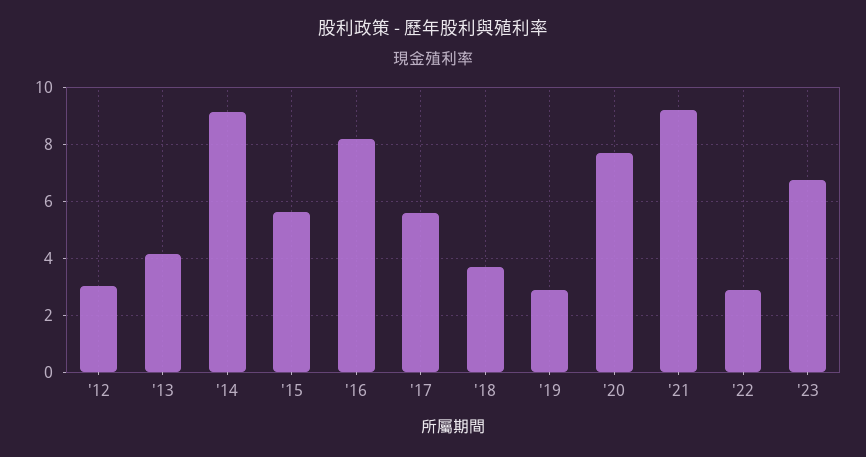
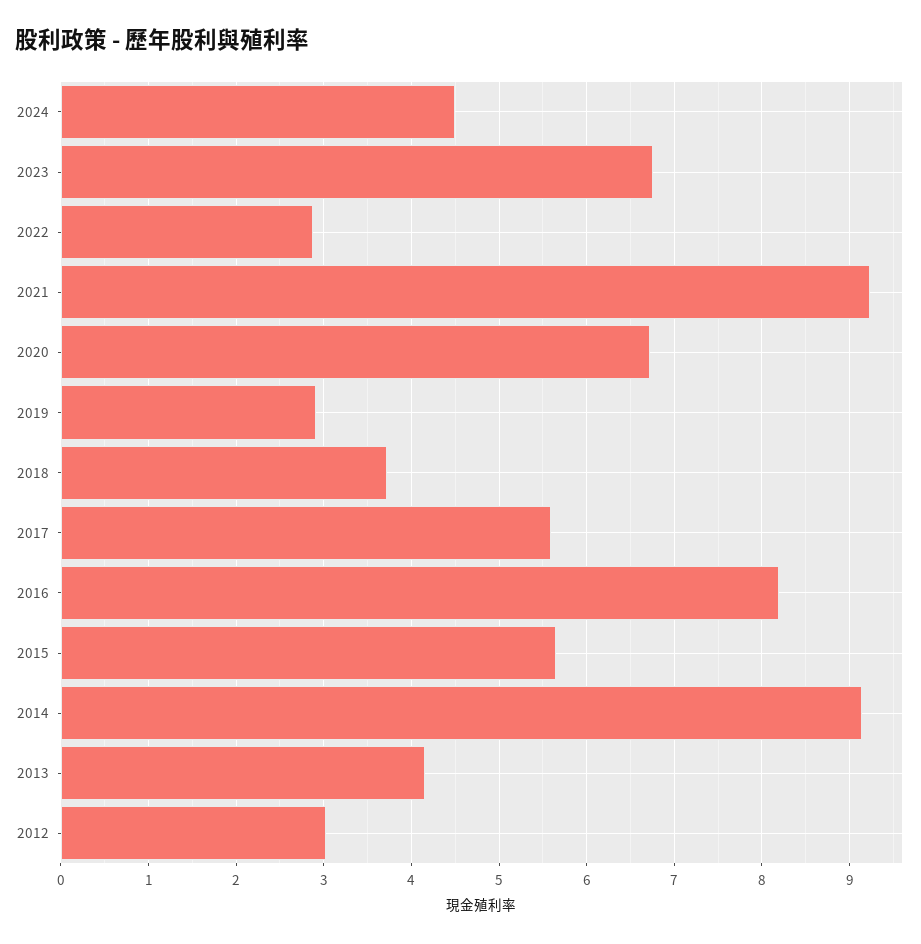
'20: 7.75 -> 6.7
2024: none -> 4.5

